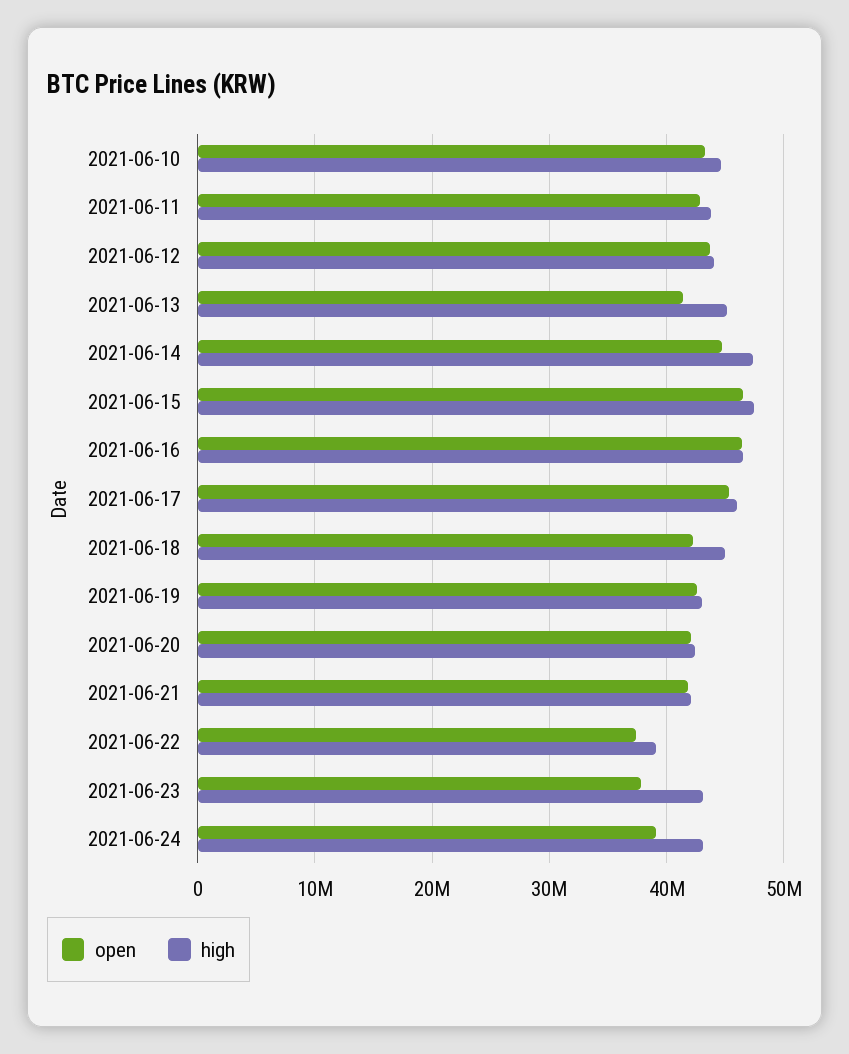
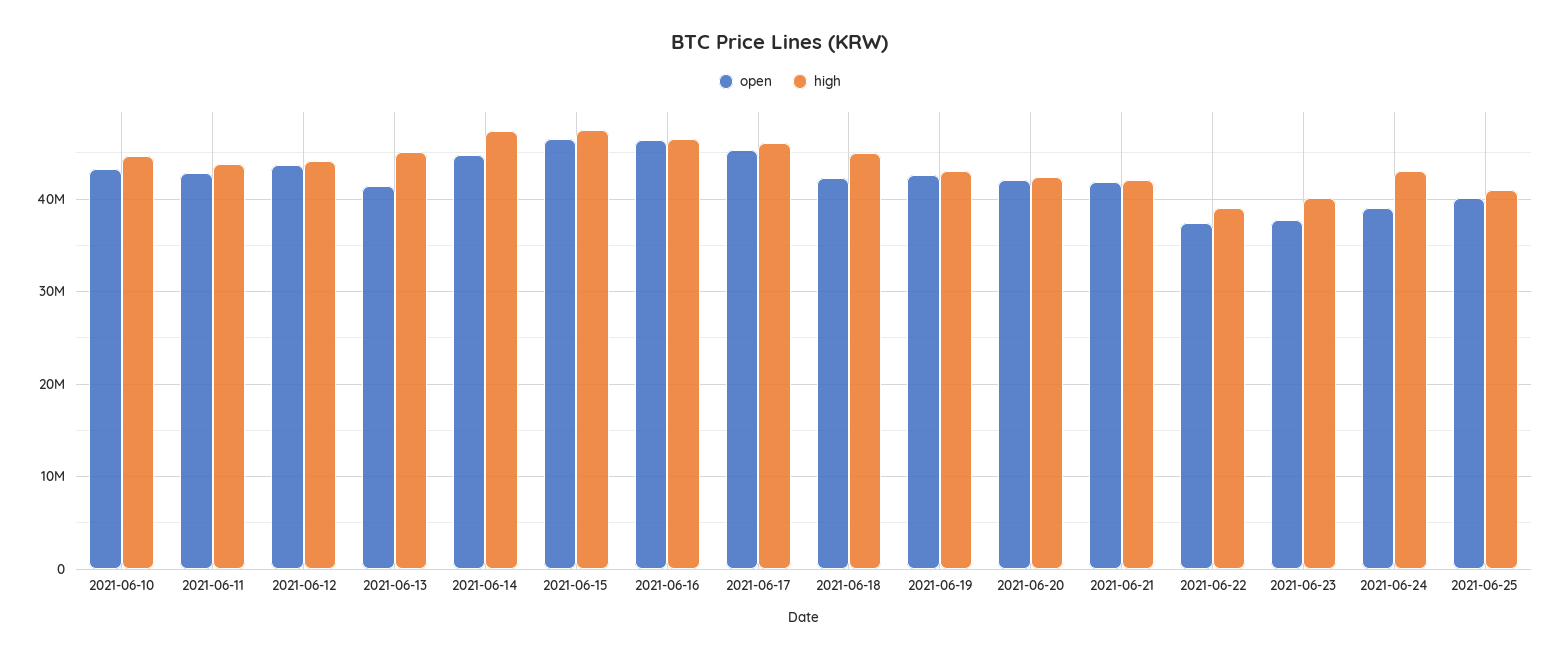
high, 2021-06-23: 43000000 -> 40000000
open, 2021-06-25: none -> 40000000
high, 2021-06-25: none -> 41000000

